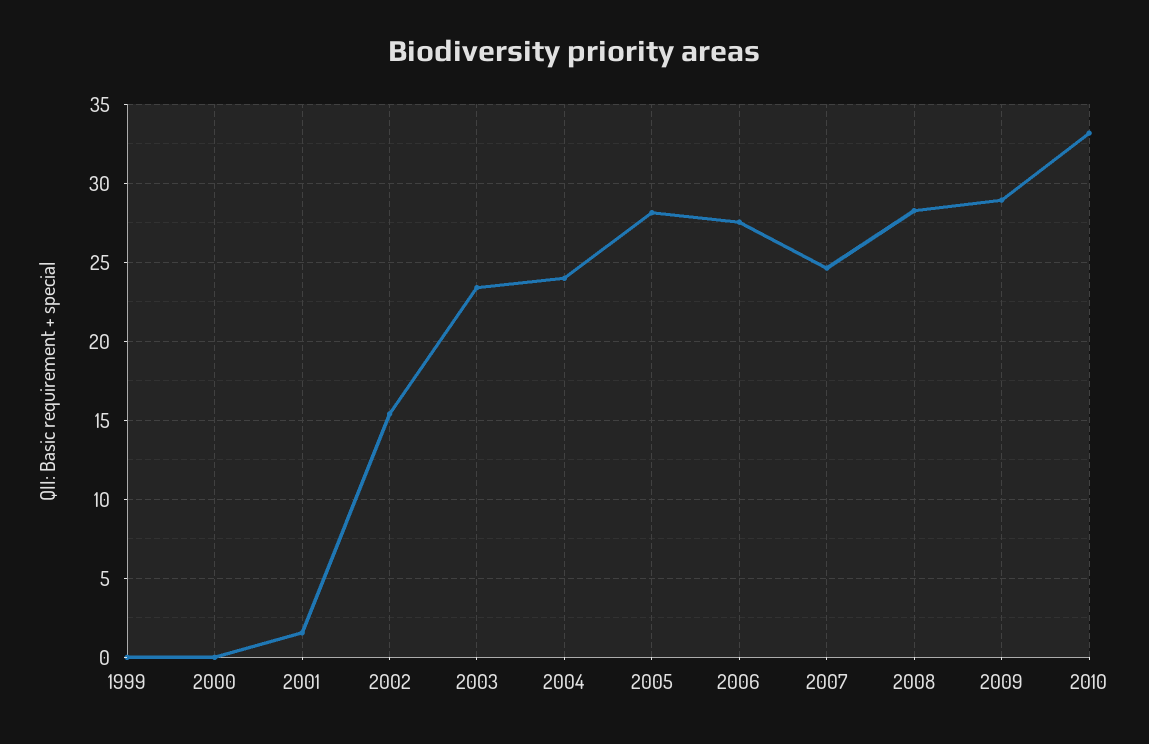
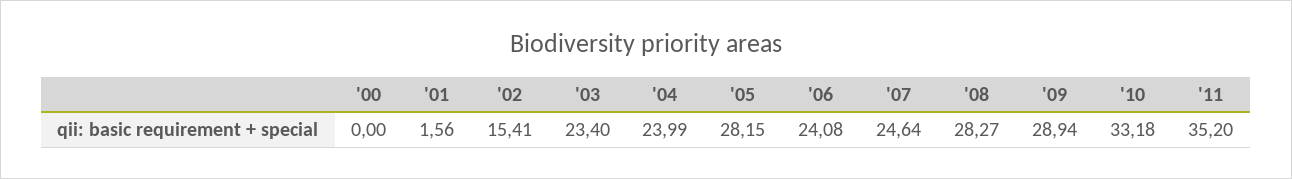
1999: 0 -> none
2006: 27.5 -> 24.08
'11: none -> 35.2

